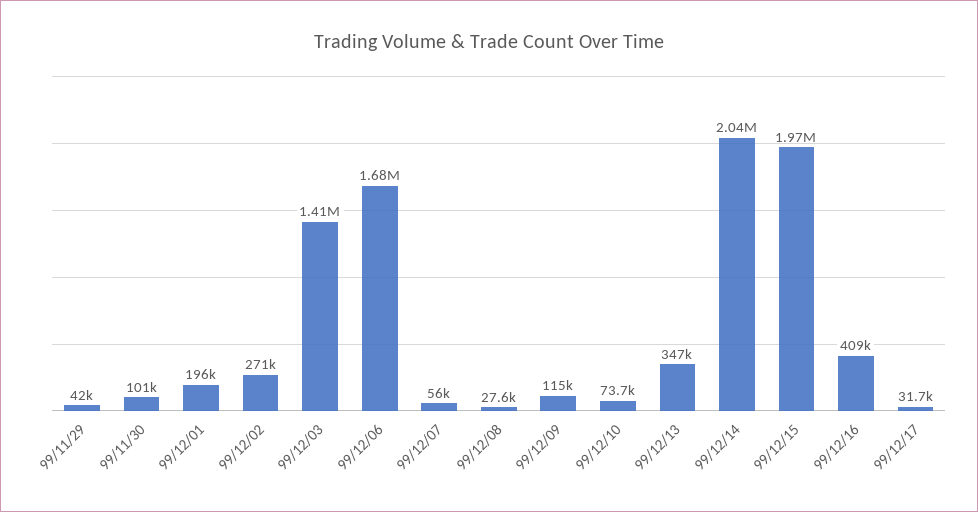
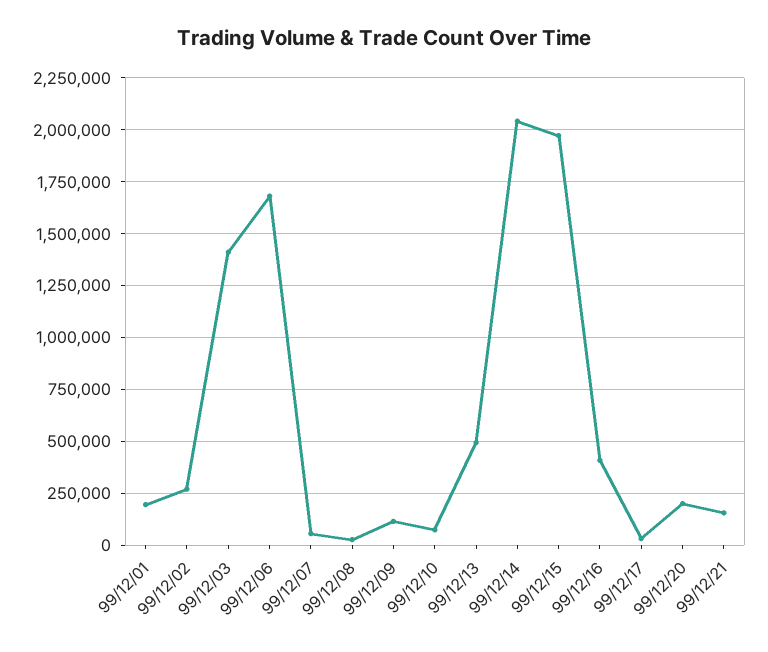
99/11/29: 42000 -> none
99/11/30: 101000 -> none
99/12/13: 347000 -> 500000
99/12/20: none -> 200000
99/12/21: none -> 150000

